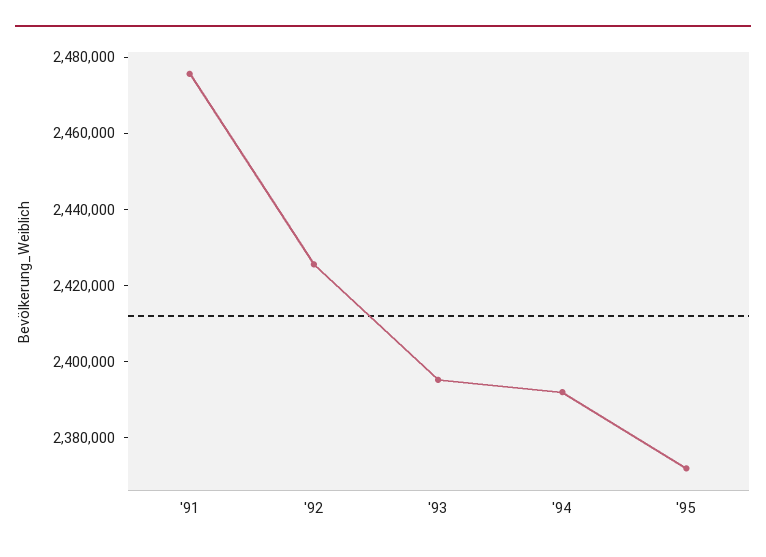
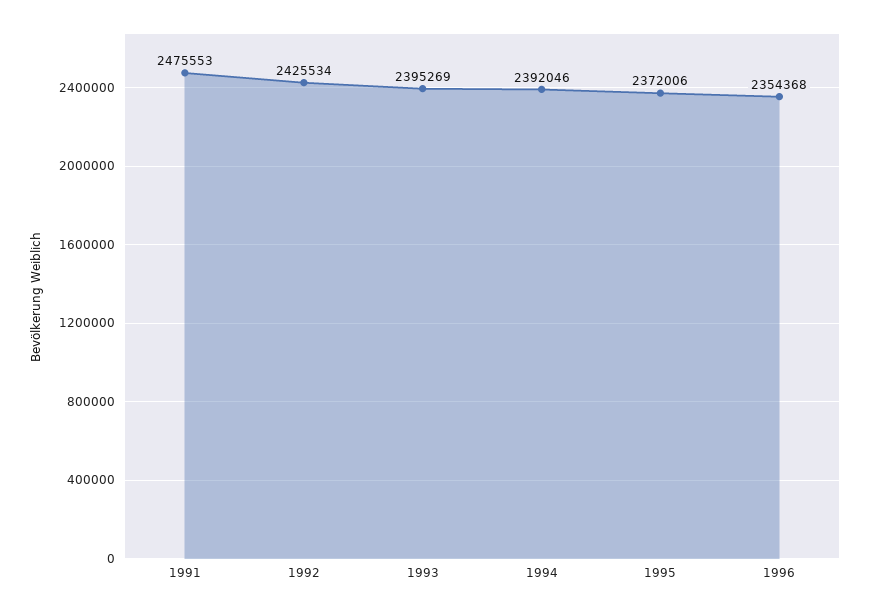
1996: none -> 2354368

